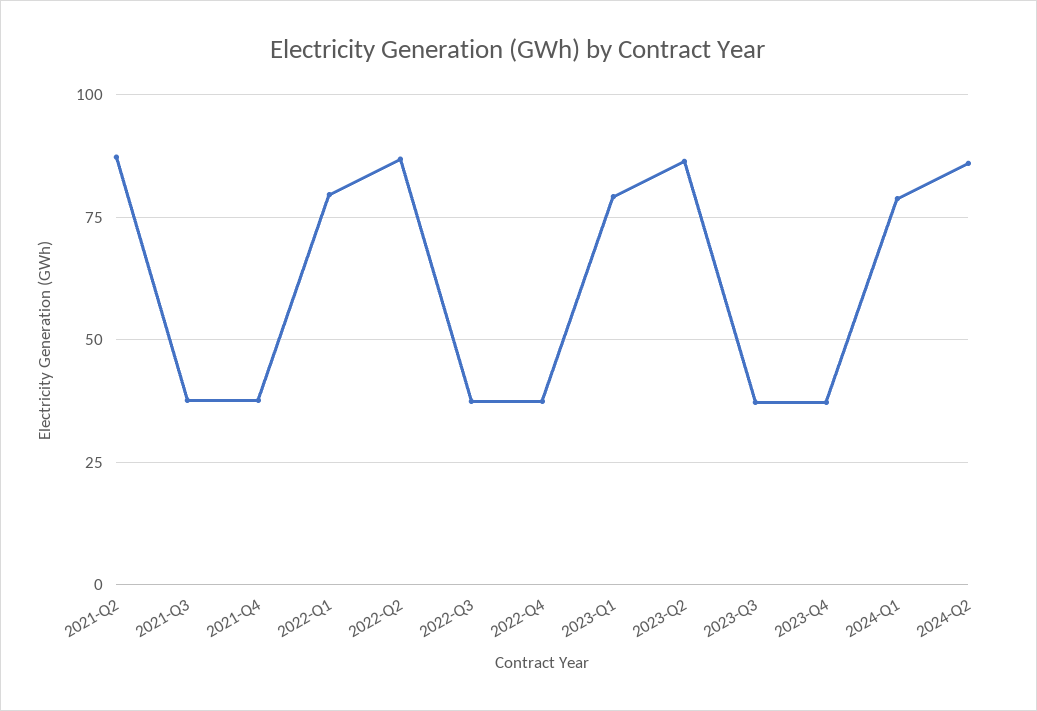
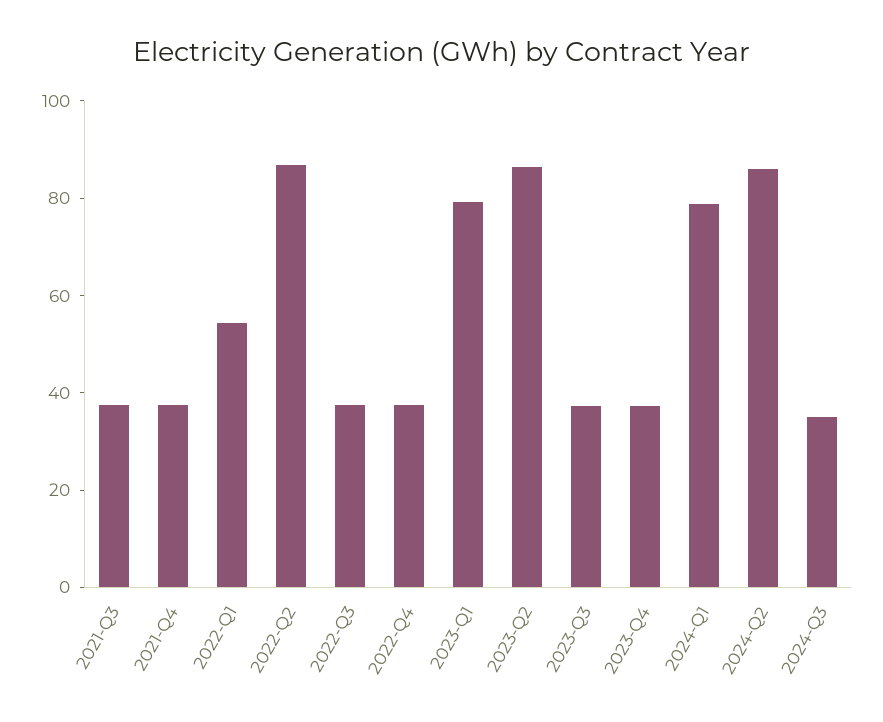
2021-Q2: 87.5 -> none
2022-Q1: 80 -> 55
2024-Q3: none -> 35

